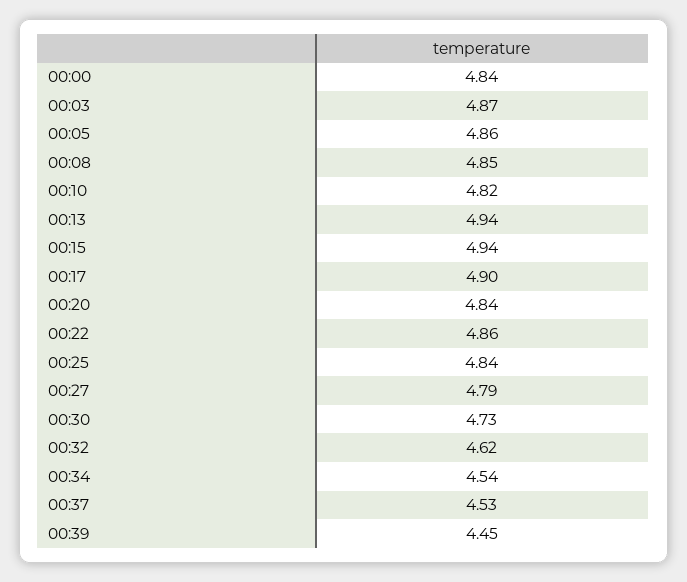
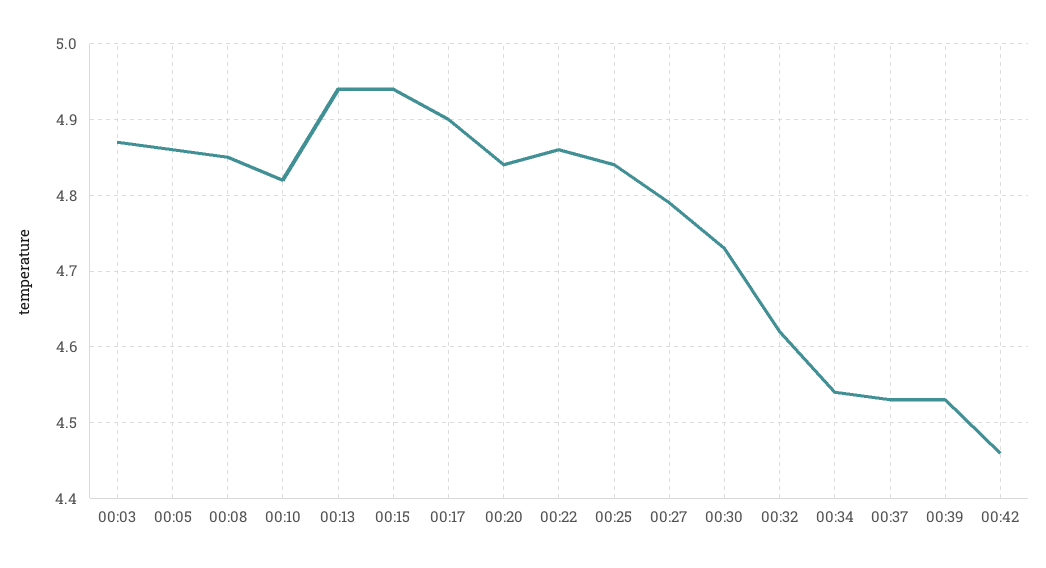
00:00: 4.84 -> none
00:39: 4.45 -> 4.53
00:42: none -> 4.46

